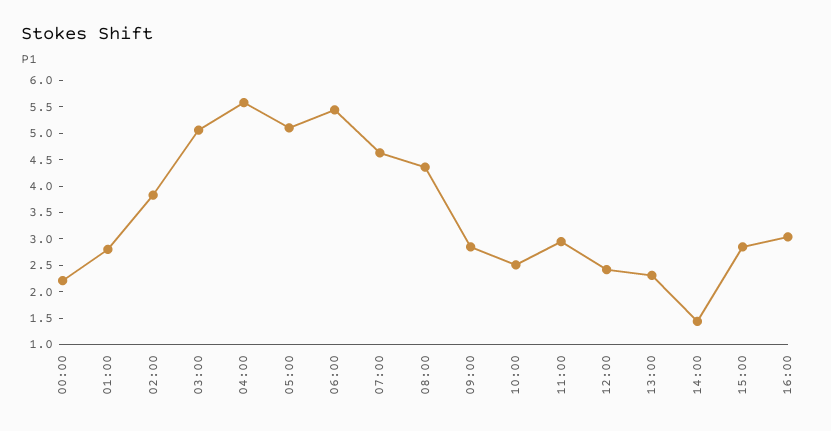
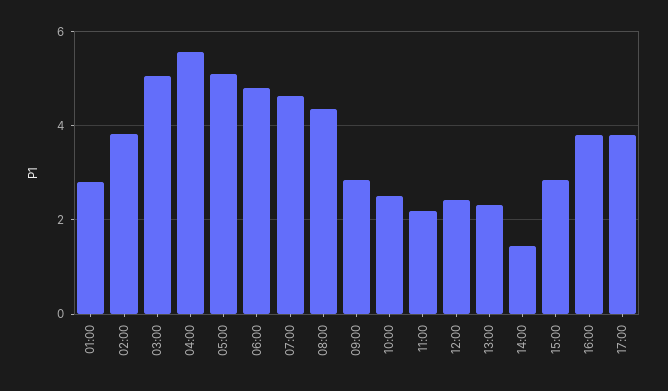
00:00: 2.25 -> none
06:00: 5.5 -> 4.8
11:00: 3 -> 2.2
16:00: 3 -> 3.8
17:00: none -> 3.8

